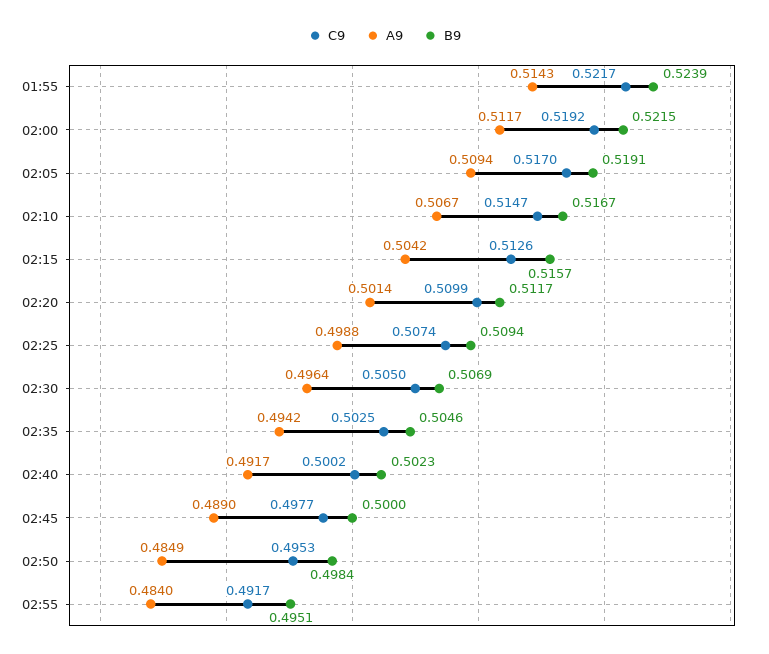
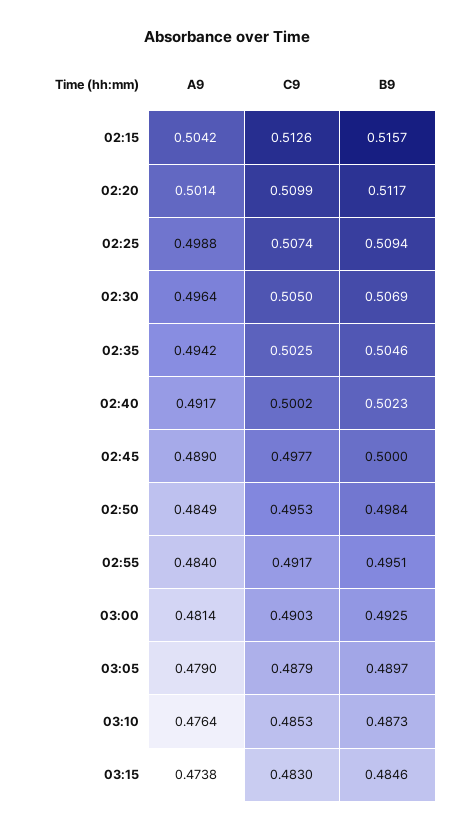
C9, 01:55: 0.5217 -> none
A9, 01:55: 0.5143 -> none
B9, 01:55: 0.5239 -> none
C9, 02:00: 0.5192 -> none
A9, 02:00: 0.5117 -> none
B9, 02:00: 0.5215 -> none
C9, 02:05: 0.517 -> none
A9, 02:05: 0.5094 -> none
B9, 02:05: 0.5191 -> none
C9, 02:10: 0.5147 -> none
A9, 02:10: 0.5067 -> none
B9, 02:10: 0.5167 -> none
A9, 03:00: none -> 0.4814
C9, 03:00: none -> 0.4903
B9, 03:00: none -> 0.4925
A9, 03:05: none -> 0.479
C9, 03:05: none -> 0.4879
B9, 03:05: none -> 0.4897
A9, 03:10: none -> 0.4764
C9, 03:10: none -> 0.4853
B9, 03:10: none -> 0.4873
A9, 03:15: none -> 0.4738
C9, 03:15: none -> 0.483
B9, 03:15: none -> 0.4846

